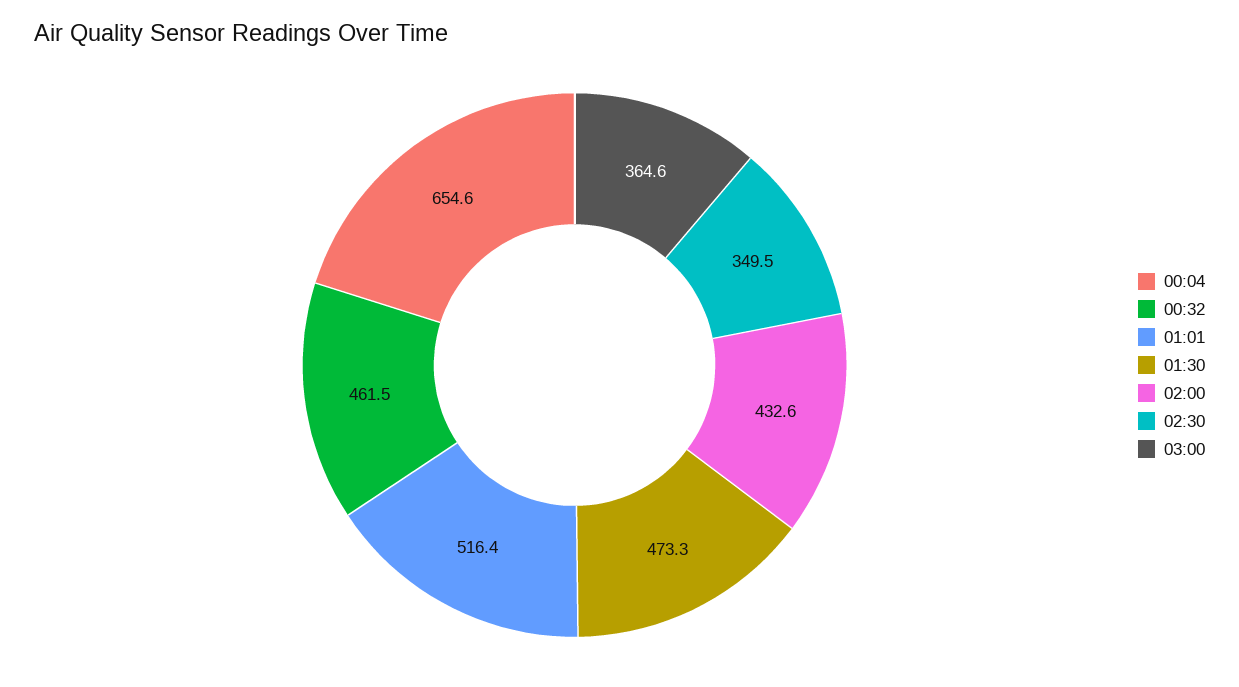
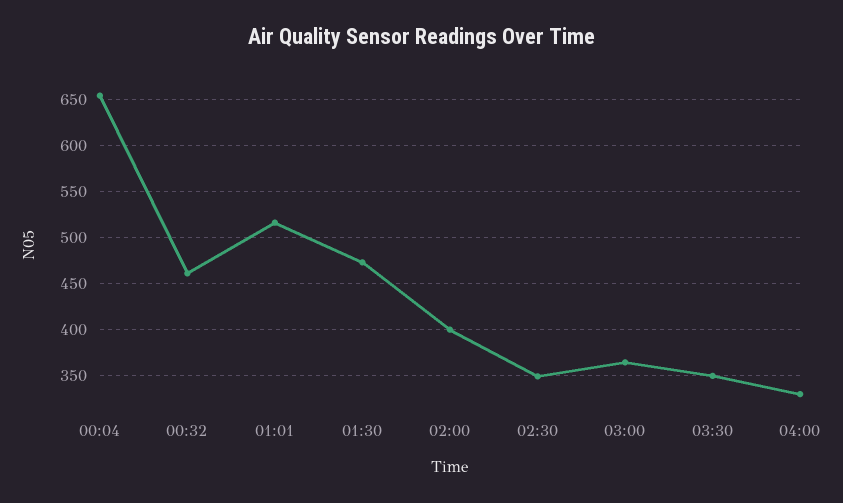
02:00: 432.6 -> 400
03:30: none -> 350
04:00: none -> 330

